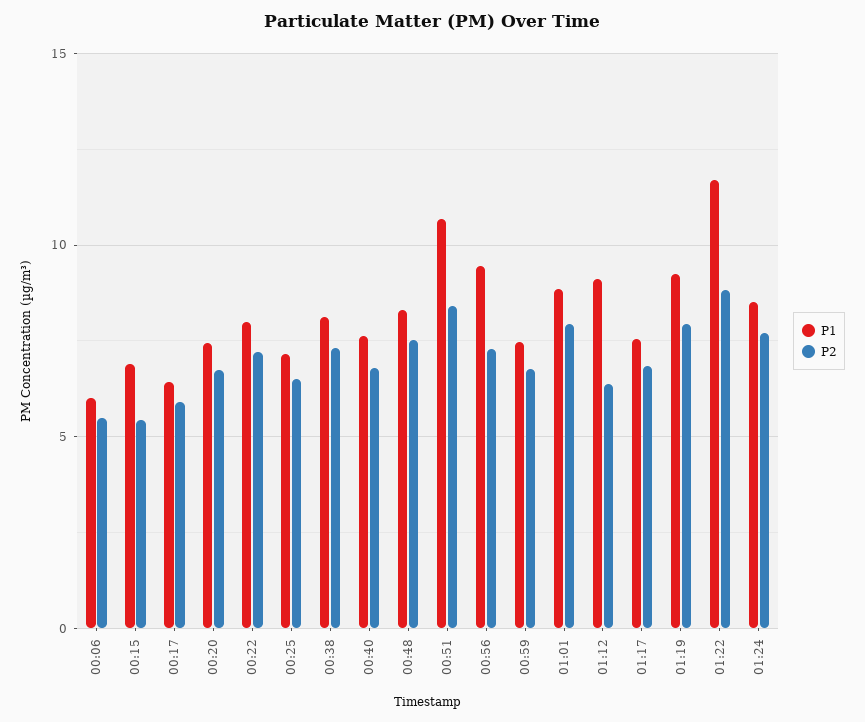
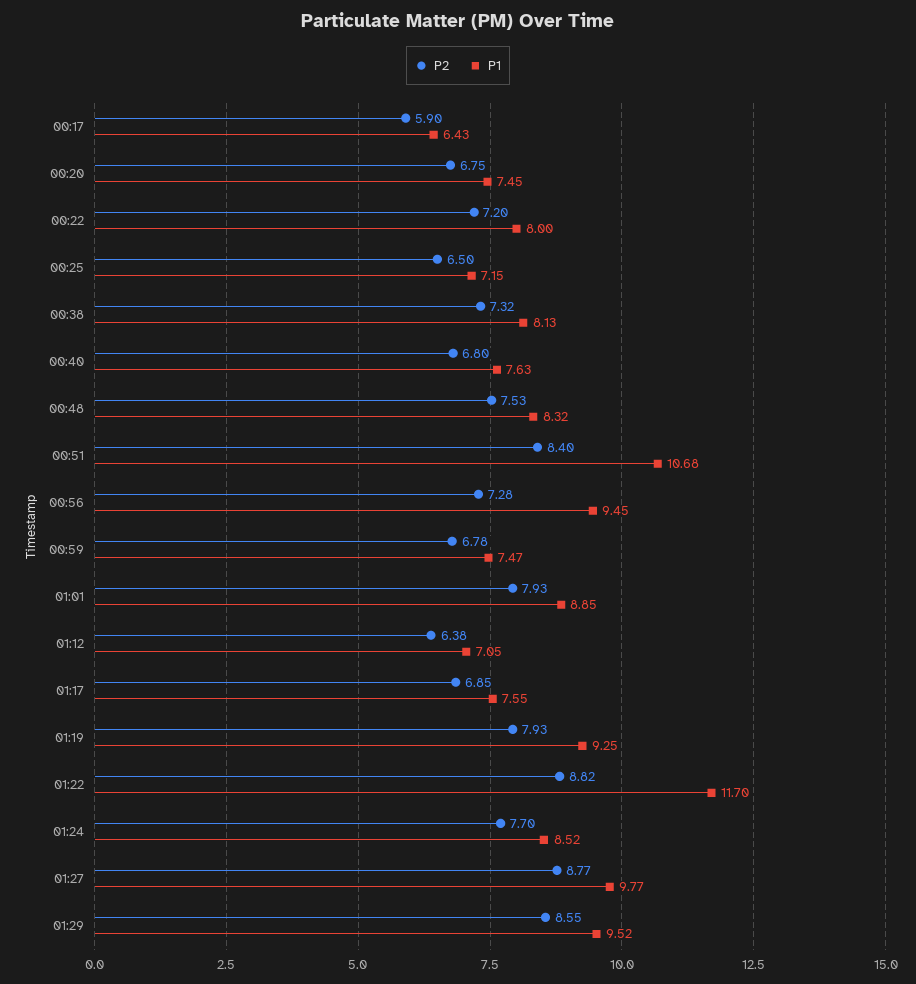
P1, 00:06: 6 -> none
P2, 00:06: 5.5 -> none
P1, 00:15: 7 -> none
P2, 00:15: 5.5 -> none
P1, 01:12: 9 -> 7.05
P2, 01:27: none -> 8.77
P1, 01:27: none -> 9.77
P2, 01:29: none -> 8.55
P1, 01:29: none -> 9.52

